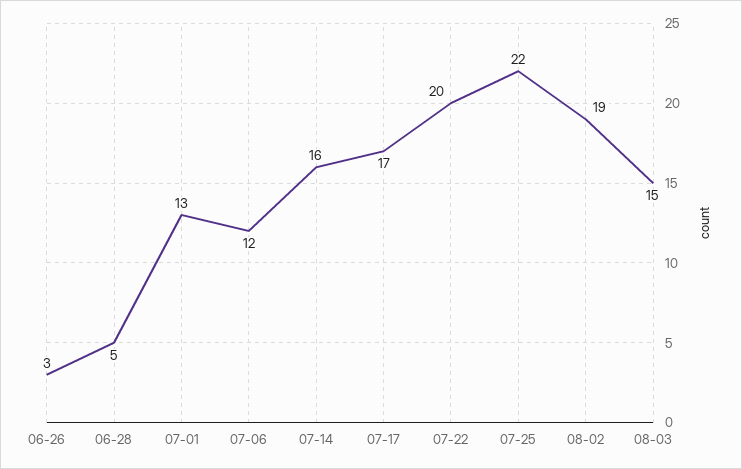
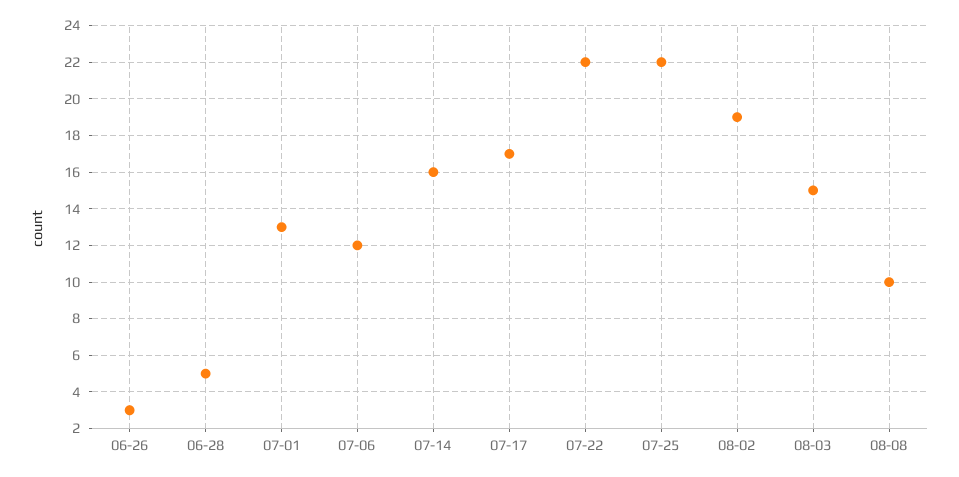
07-22: 20 -> 22
08-08: none -> 10

